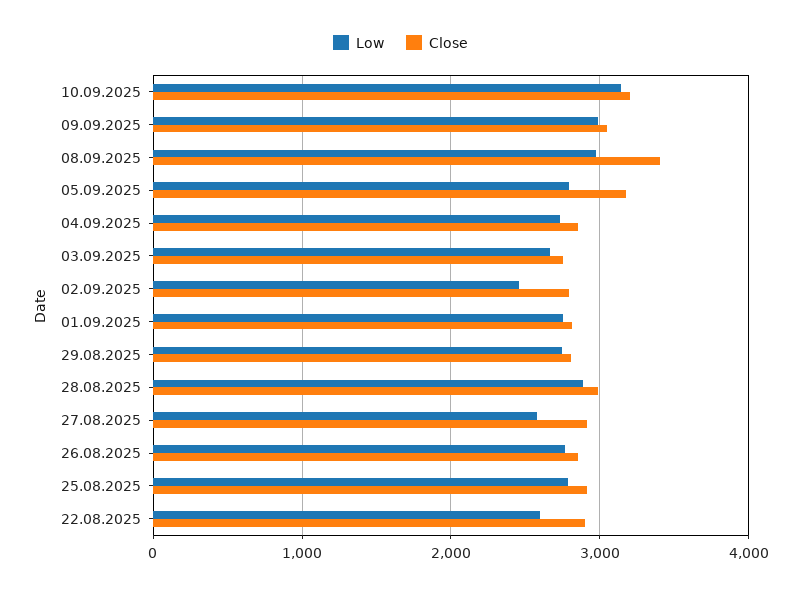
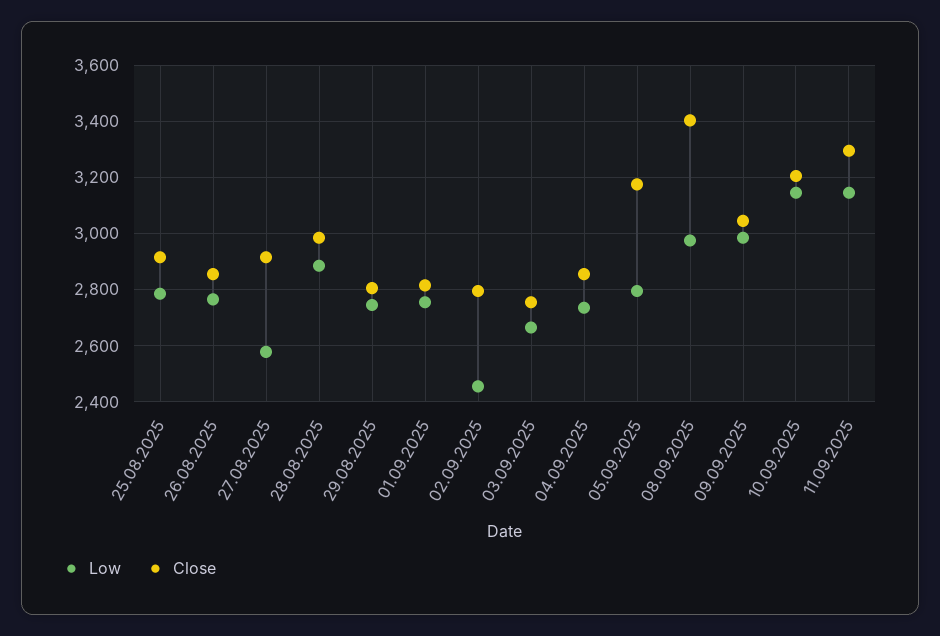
Low, 22.08.2025: 2600 -> none
Close, 22.08.2025: 2900 -> none
Low, 11.09.2025: none -> 3150
Close, 11.09.2025: none -> 3300

